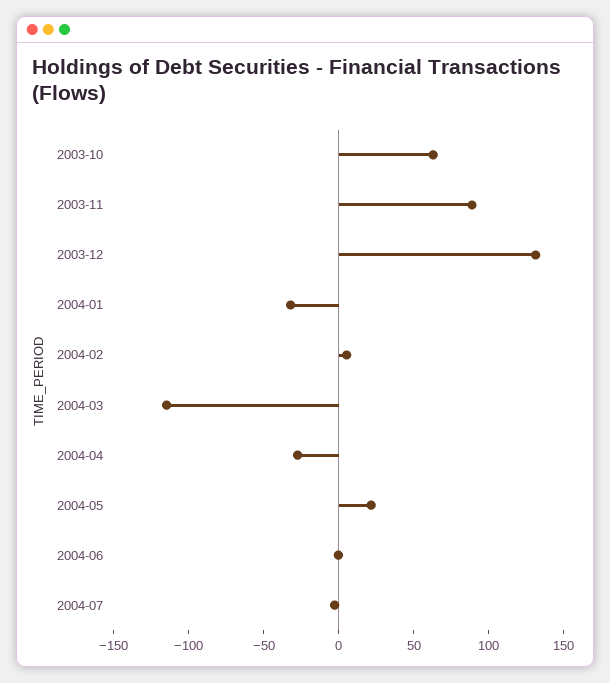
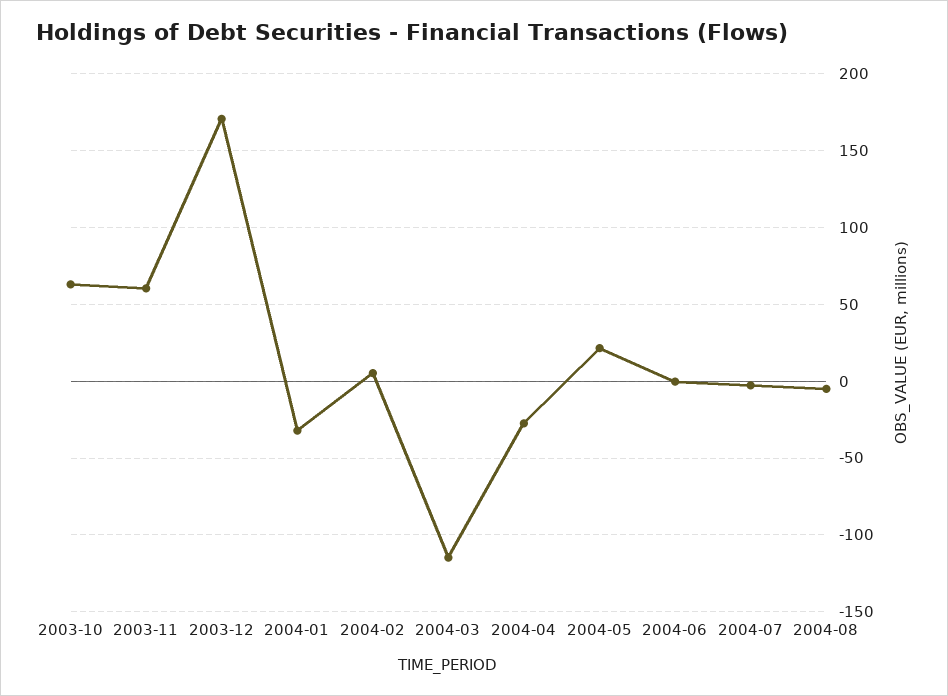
2003-11: 90 -> 60
2003-12: 130 -> 170
2004-08: none -> -5

